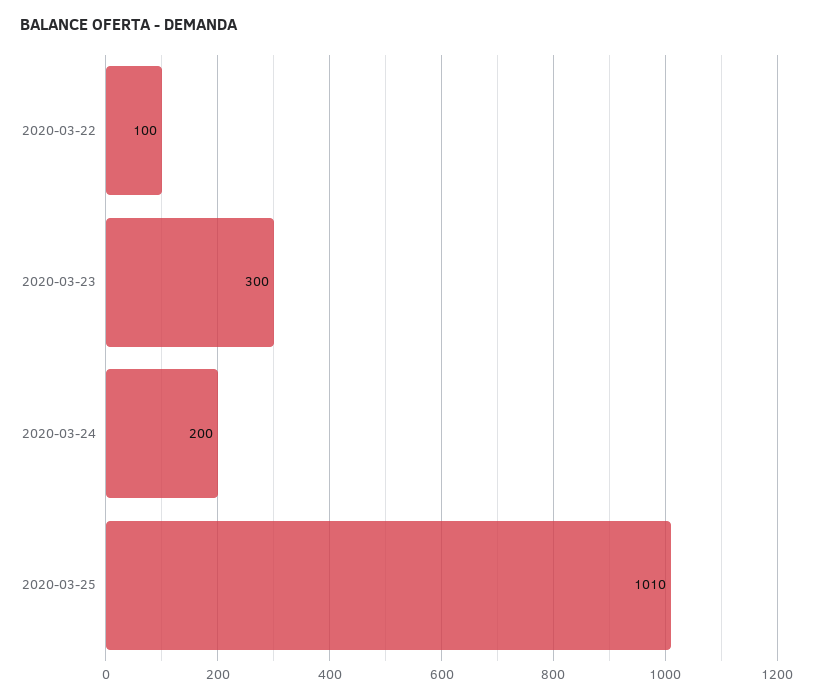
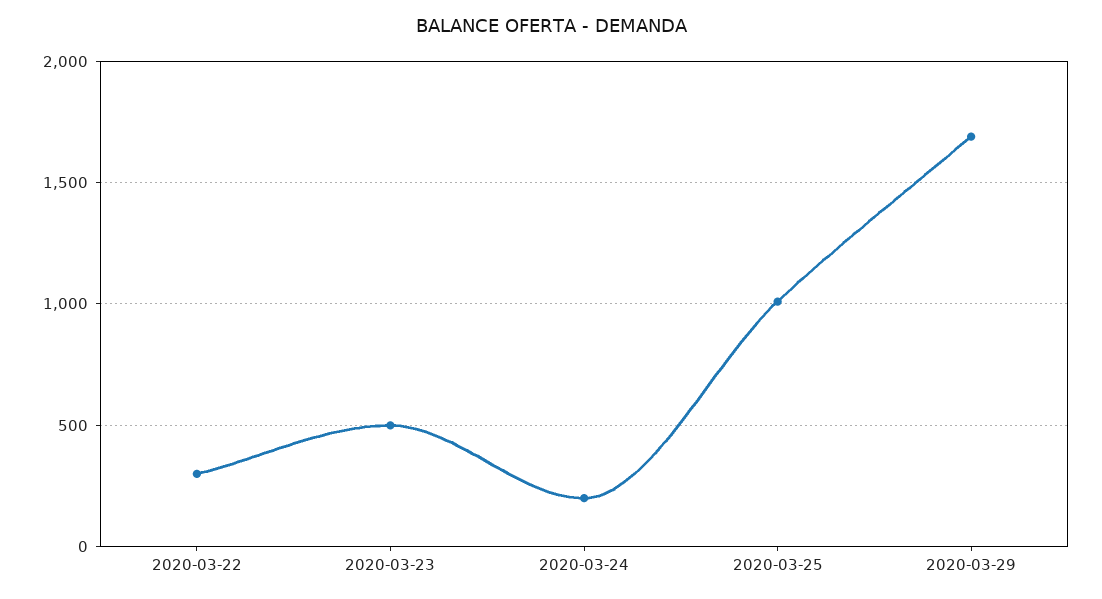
2020-03-22: 100 -> 300
2020-03-23: 300 -> 500
2020-03-29: none -> 1700

